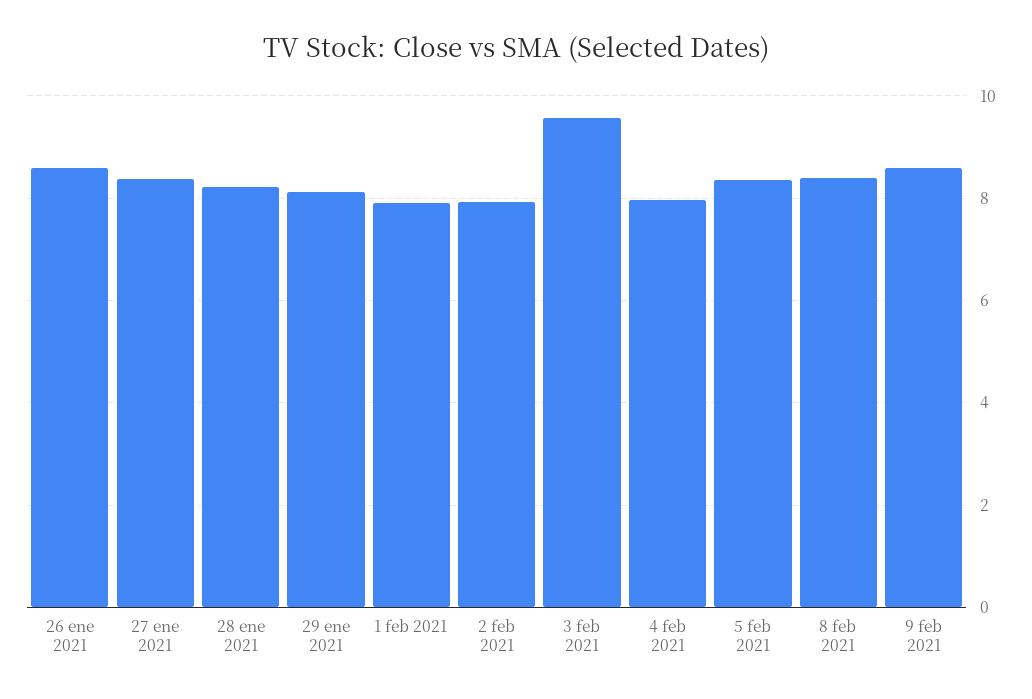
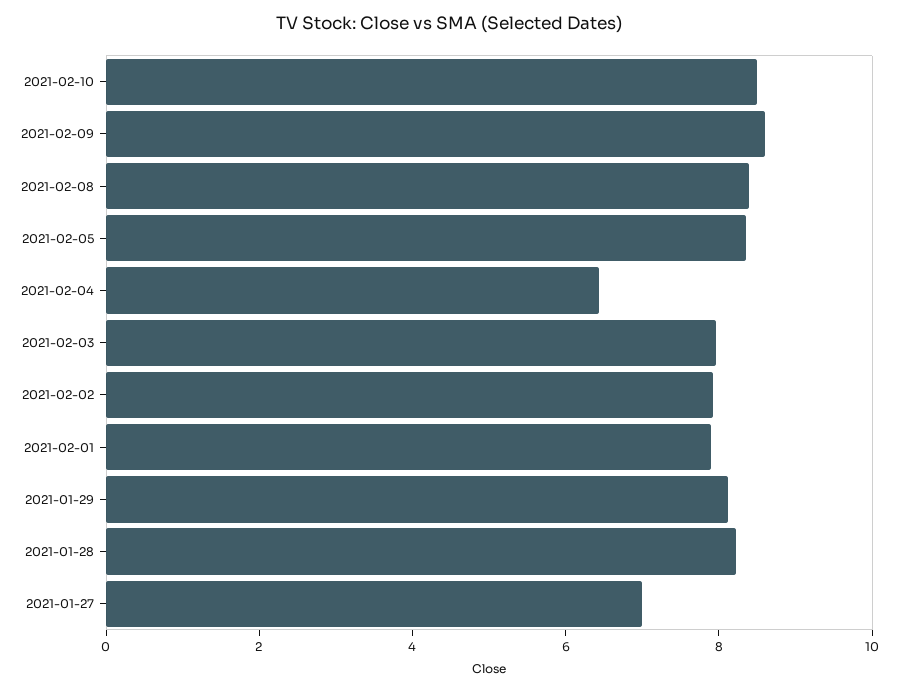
26 ene 2021: 8.6 -> none
27 ene 2021: 8.4 -> 7
3 feb 2021: 9.6 -> 8
4 feb 2021: 8 -> 6.5
2021-02-10: none -> 8.5

